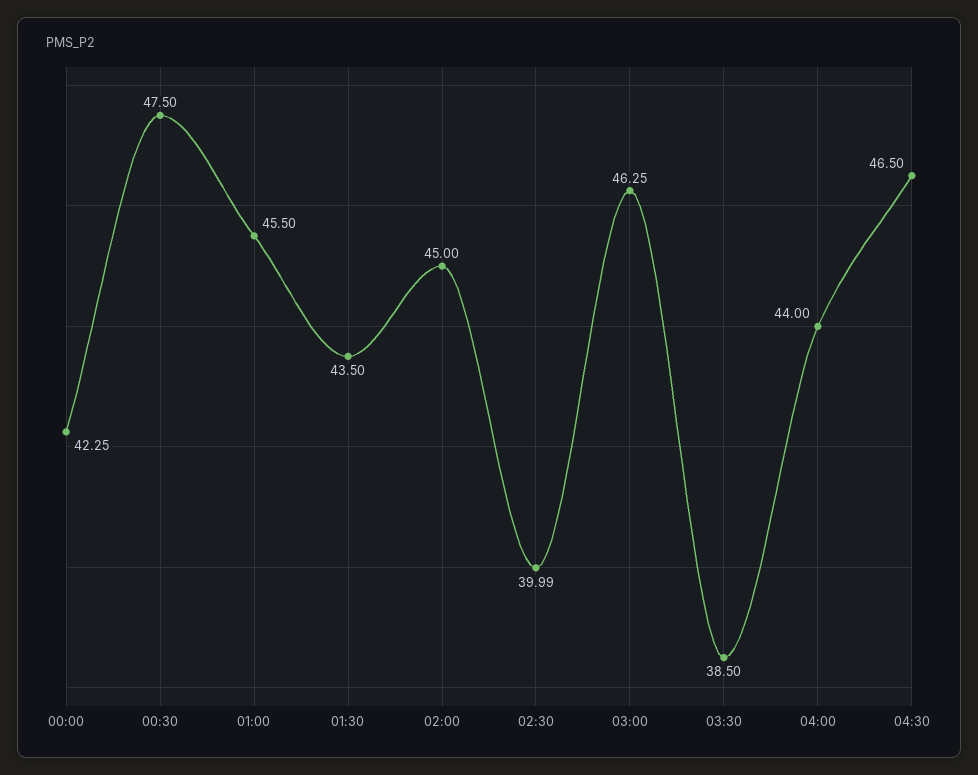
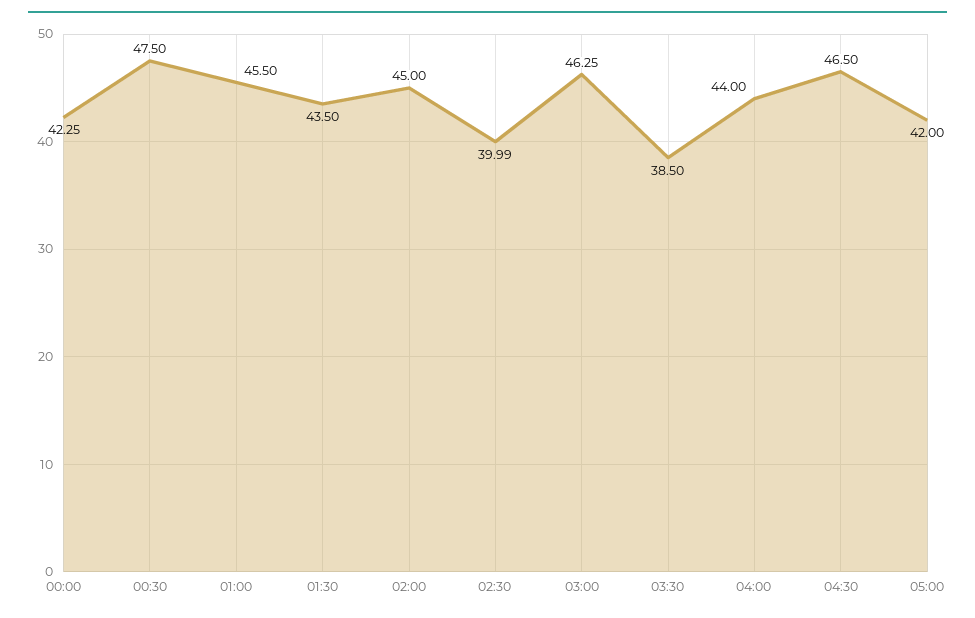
05:00: none -> 42

